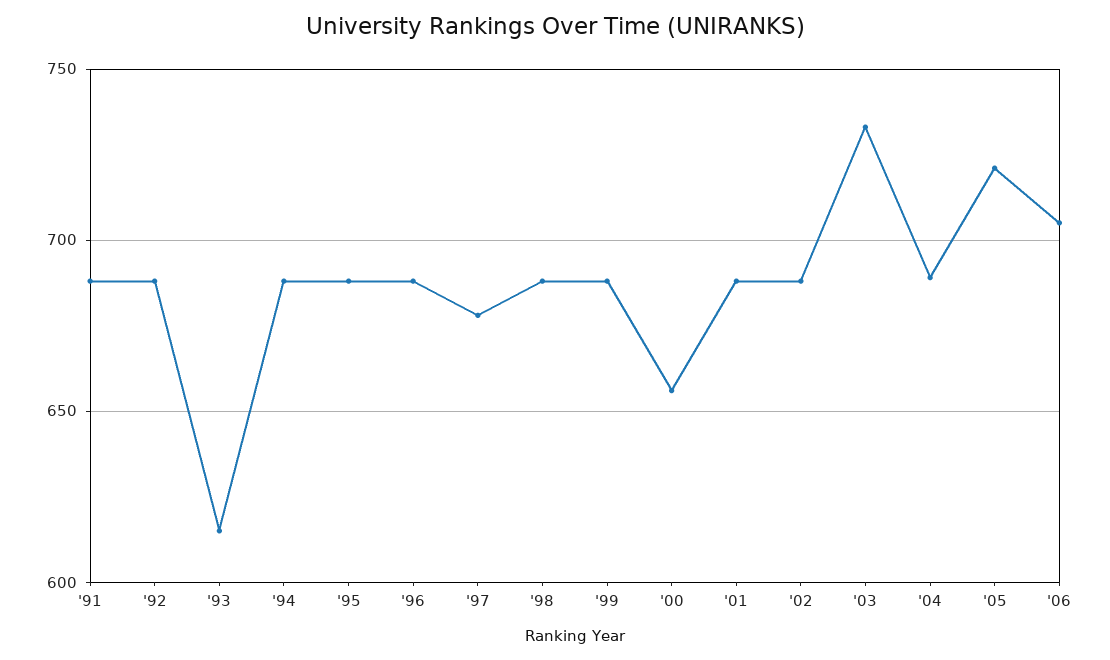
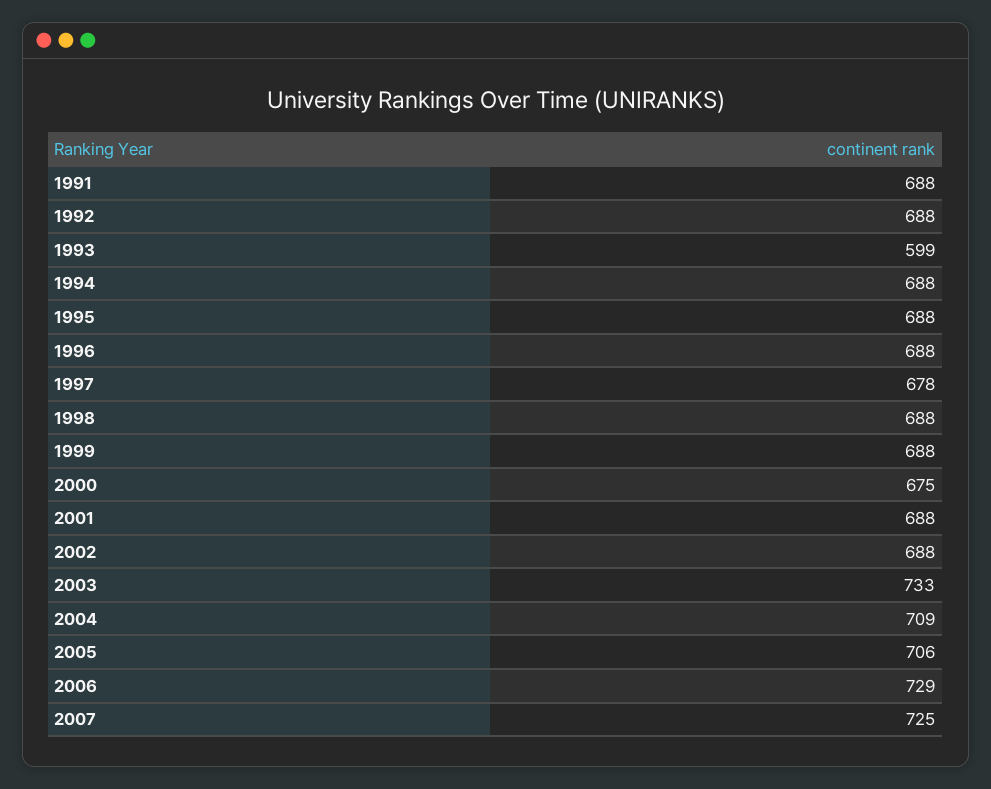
'93: 615 -> 599
'00: 655 -> 675
'04: 690 -> 709
'05: 720 -> 706
'06: 705 -> 729
2007: none -> 725

